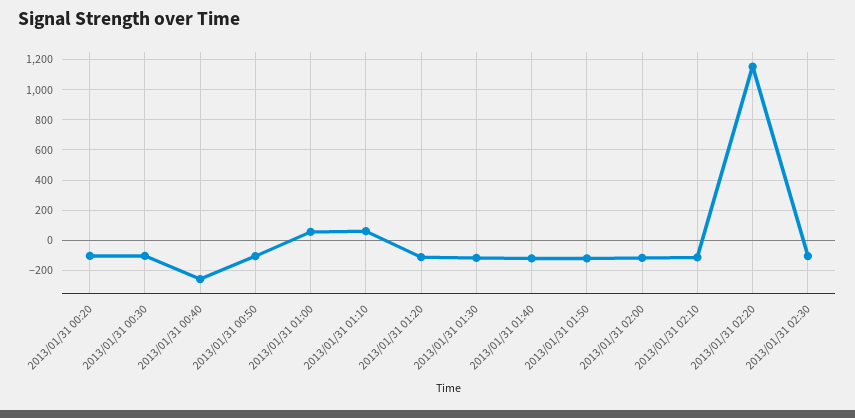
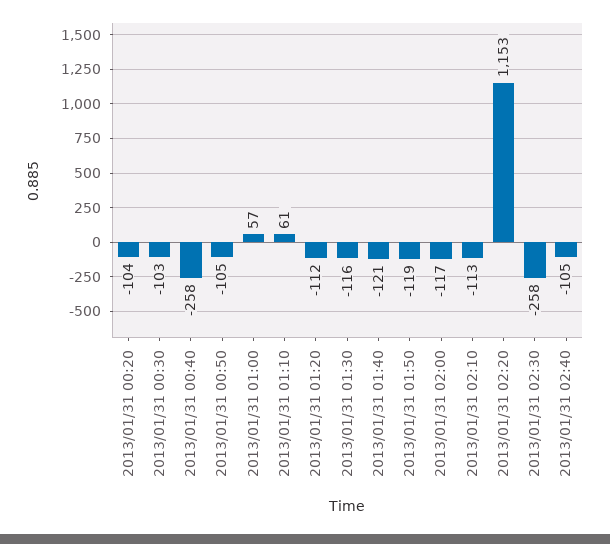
2013/01/31 02:30: -100 -> -258
2013/01/31 02:40: none -> -105

